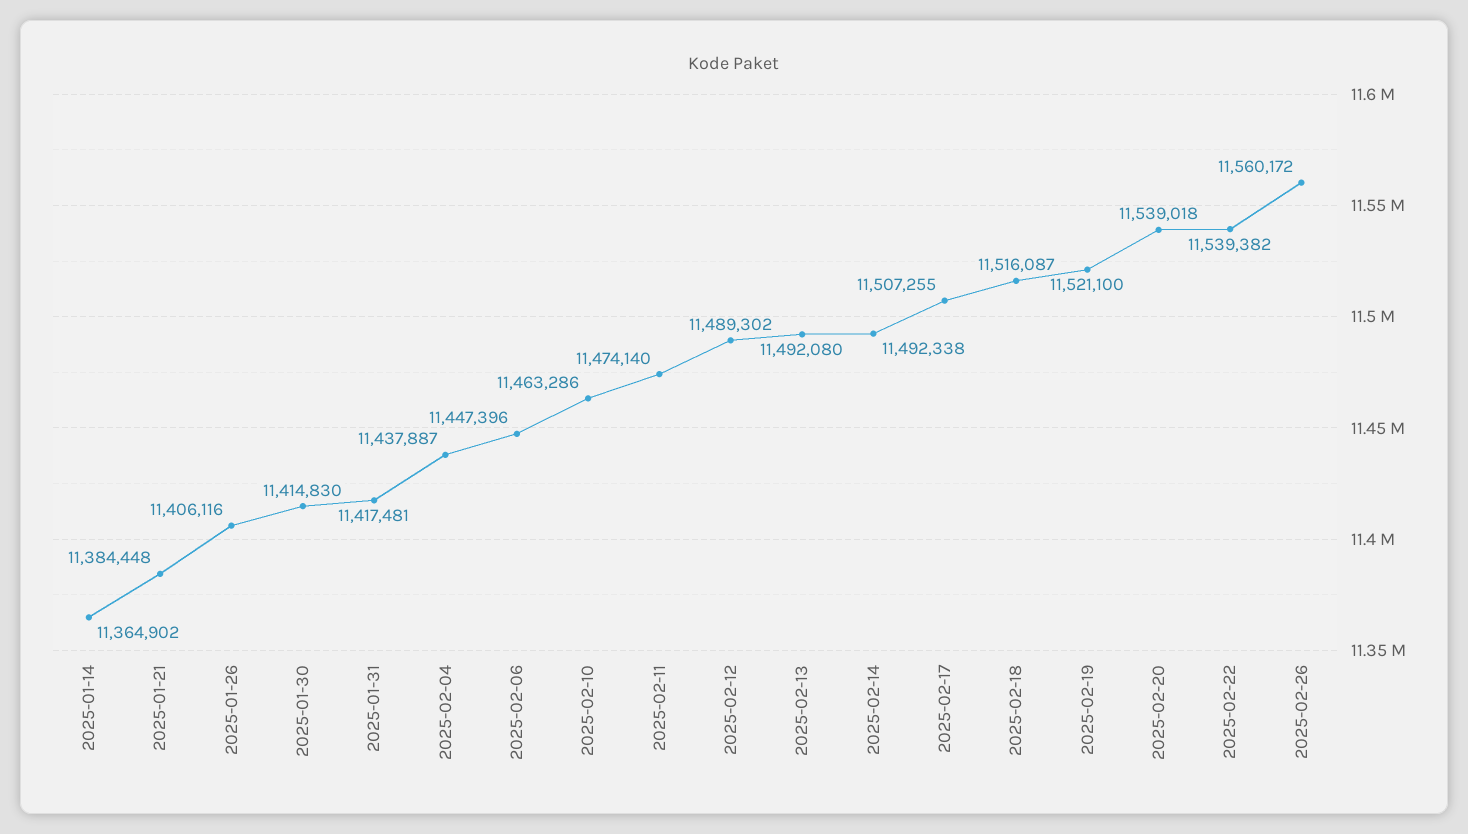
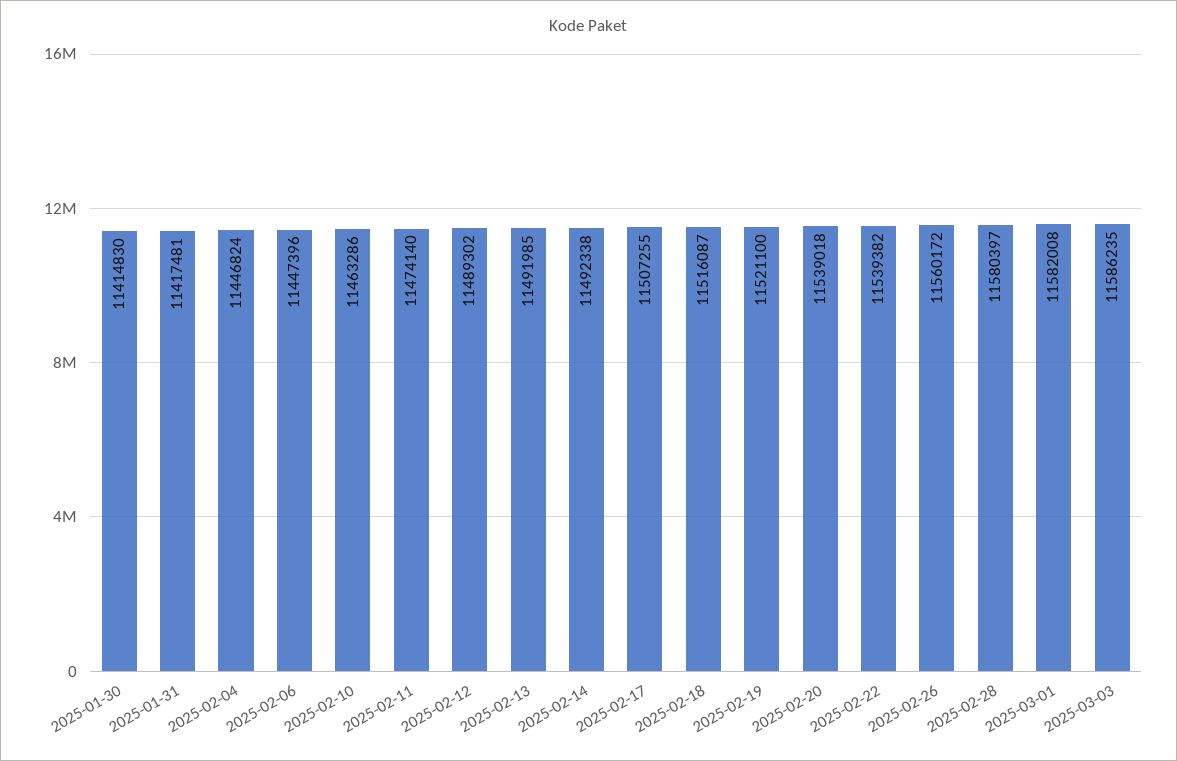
2025-01-14: 11364902 -> none
2025-01-21: 11384448 -> none
2025-01-26: 11406116 -> none
2025-02-04: 11437887 -> 11446824
2025-02-13: 11492080 -> 11491985
2025-02-28: none -> 11580397
2025-03-01: none -> 11582008
2025-03-03: none -> 11586235

